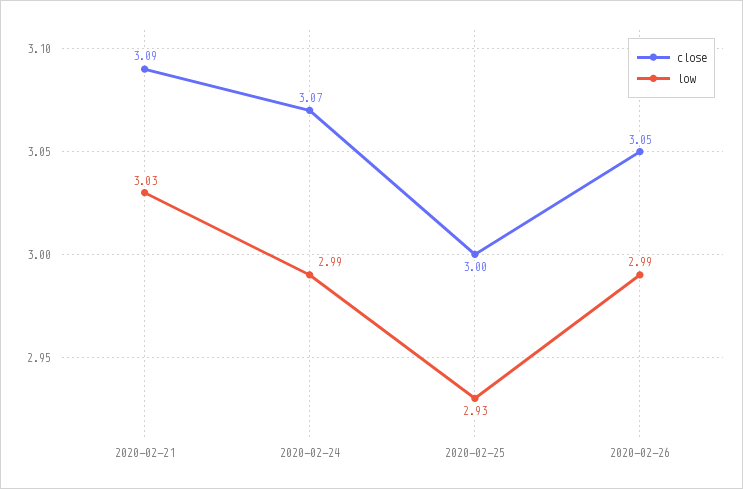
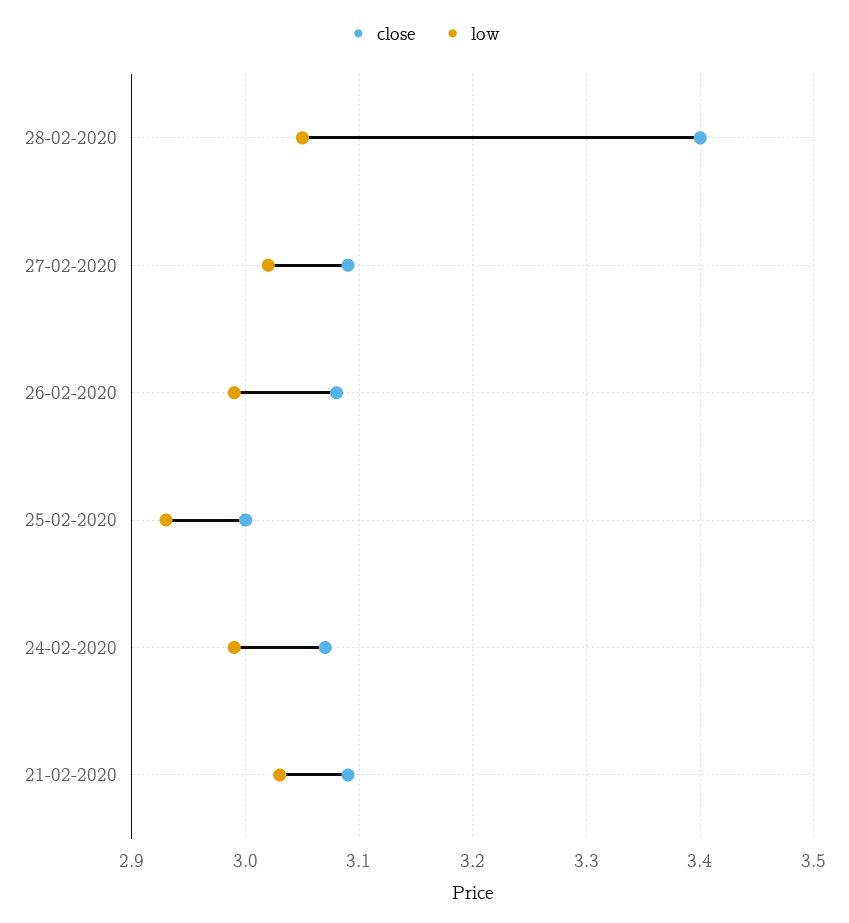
close, 2020-02-26: 3.05 -> 3.08
close, 28-02-2020: none -> 3.4
low, 28-02-2020: none -> 3.05
close, 27-02-2020: none -> 3.09
low, 27-02-2020: none -> 3.02

